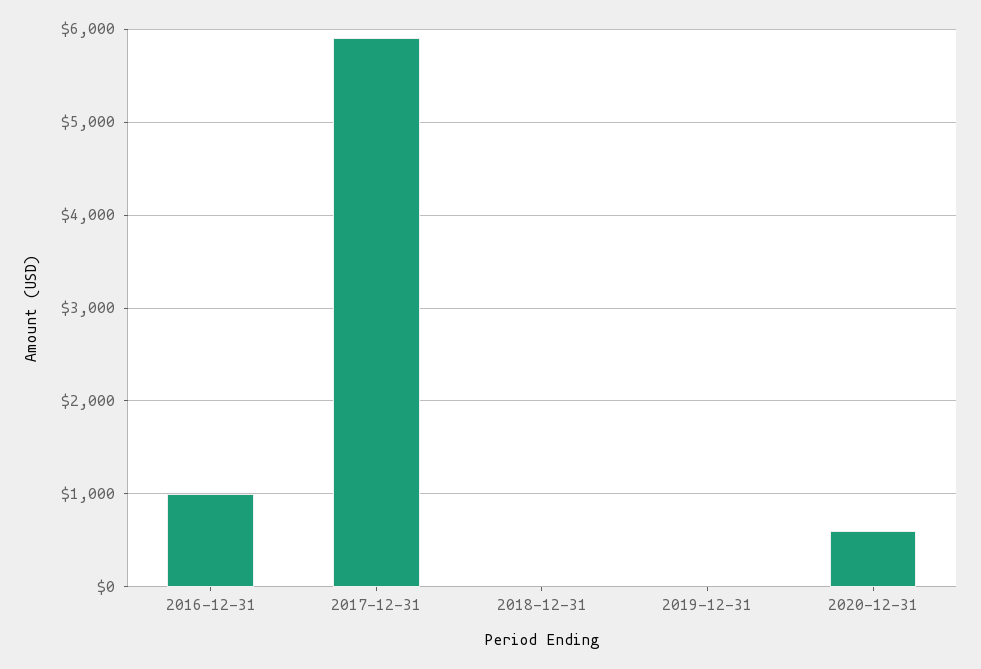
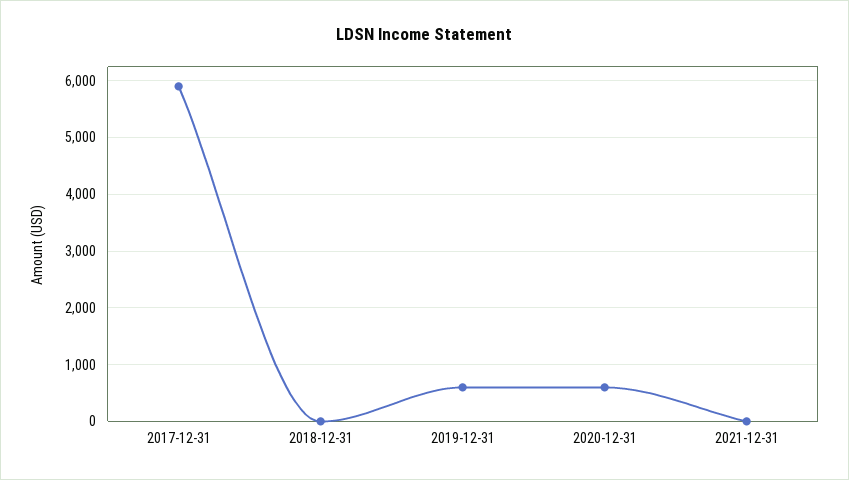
2016-12-31: 1000 -> none
2019-12-31: 0 -> 600
2021-12-31: none -> 0

